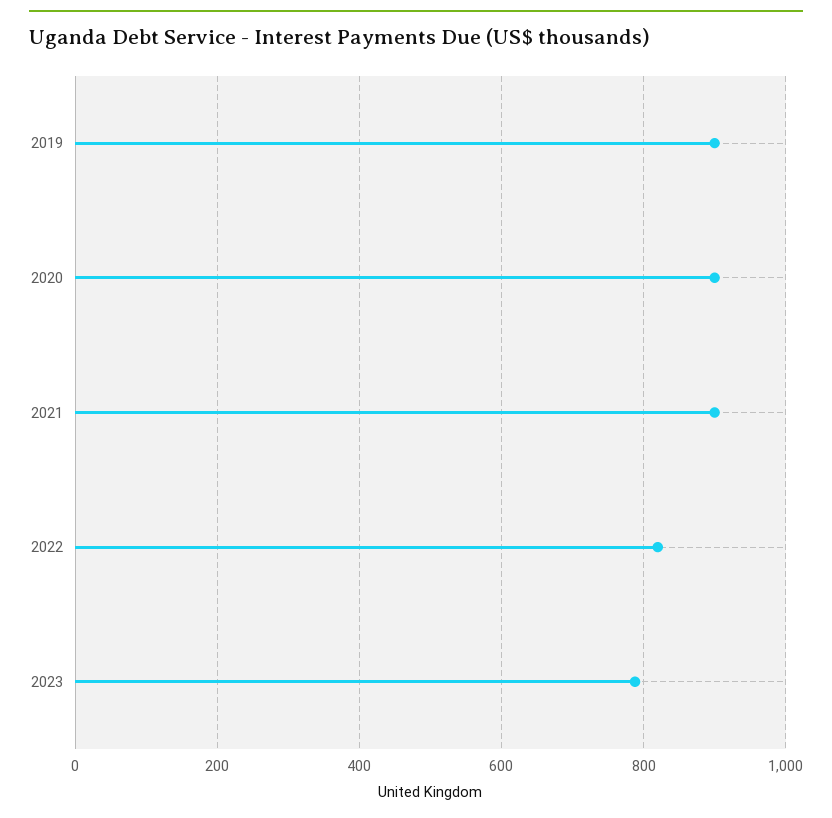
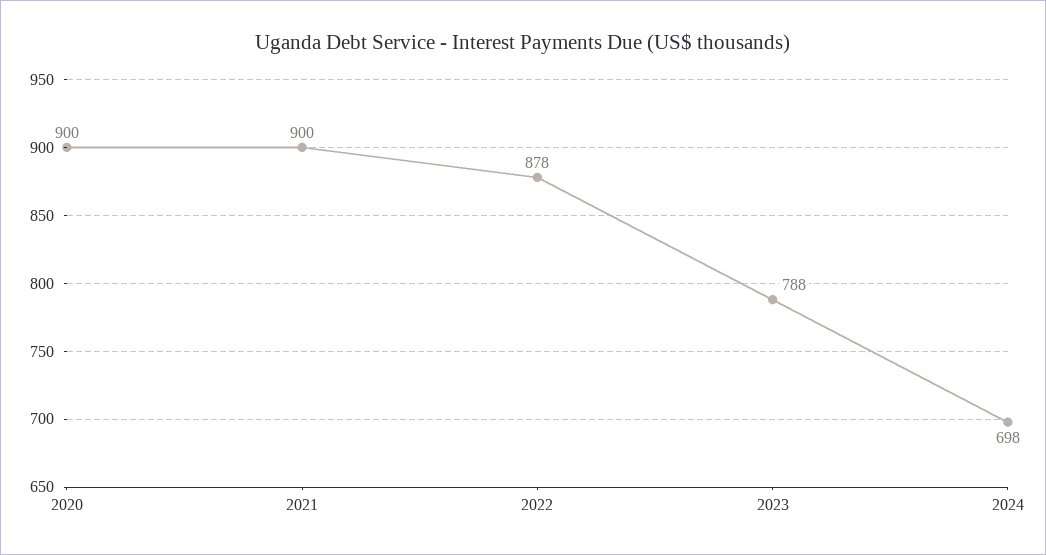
2019: 900 -> none
2022: 820 -> 878
2024: none -> 698

